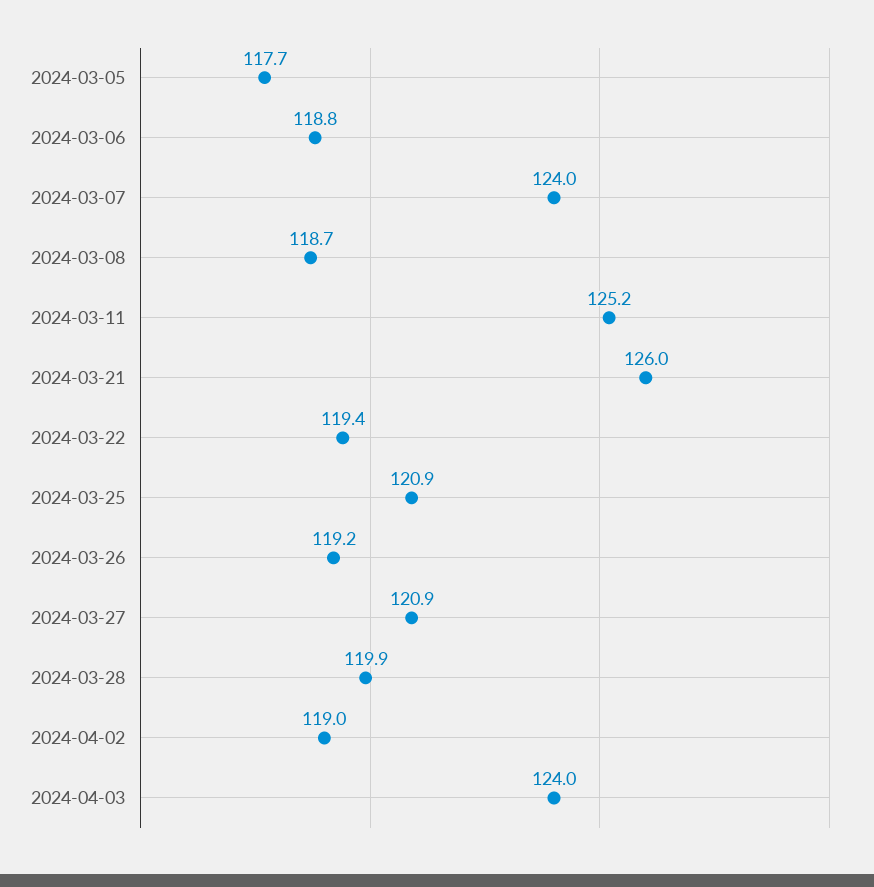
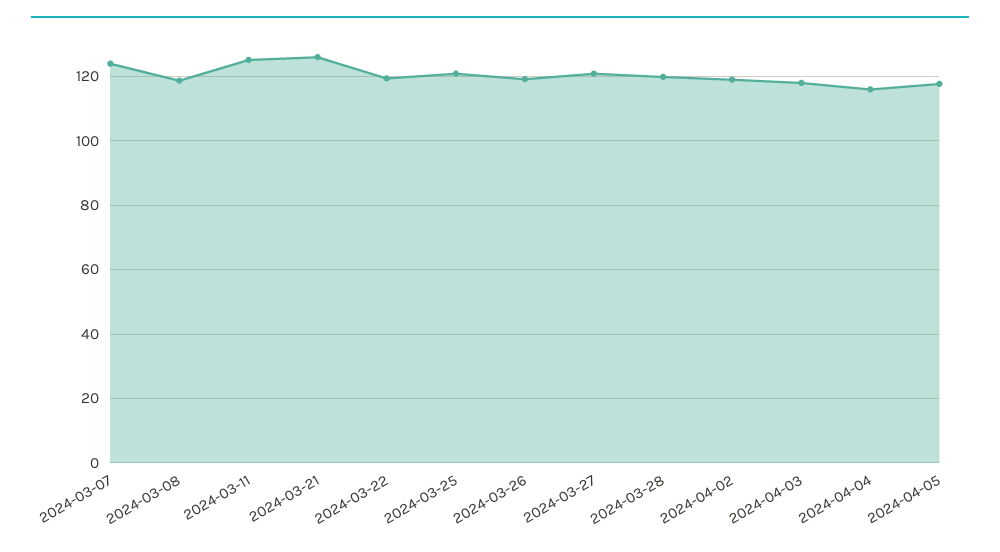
2024-03-05: 117.7 -> none
2024-03-06: 118.8 -> none
2024-04-03: 124 -> 118
2024-04-04: none -> 116
2024-04-05: none -> 118

